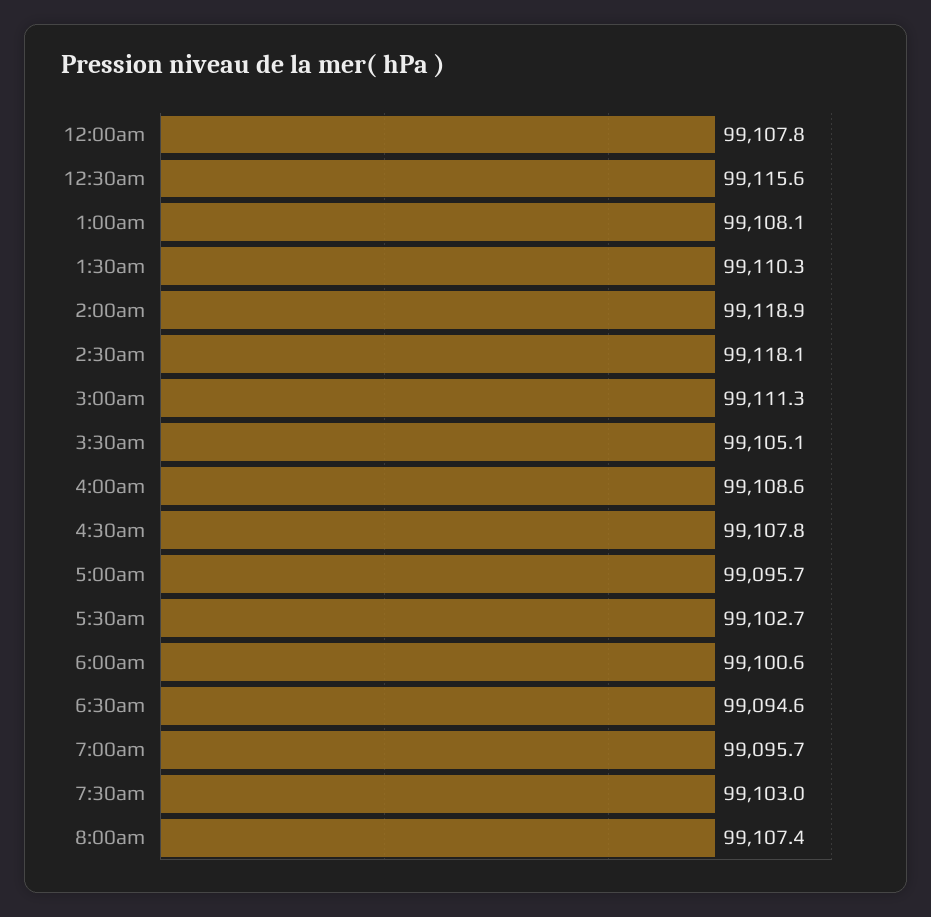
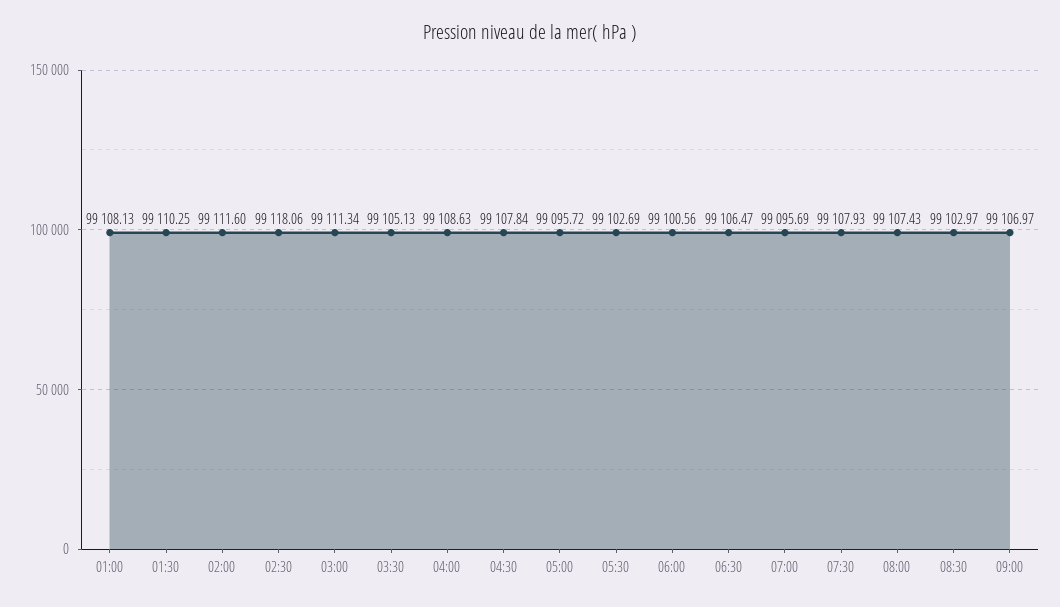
12:00am: 99107.8 -> none
12:30am: 99115.6 -> none
2:00am: 99118.9 -> 99111.6
6:30am: 99094.6 -> 99106.47
7:30am: 99103 -> 99107.93
08:30: none -> 99102.97
09:00: none -> 99106.97

